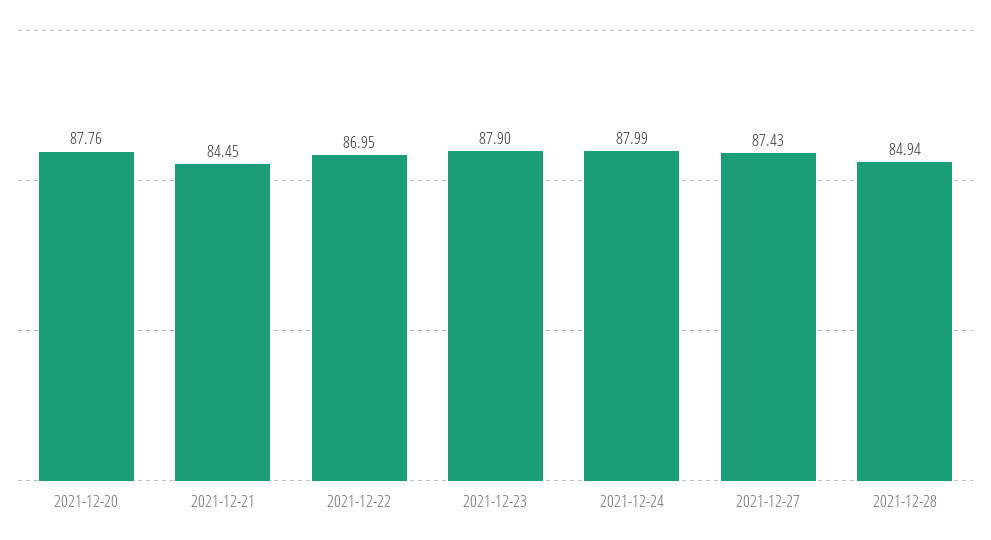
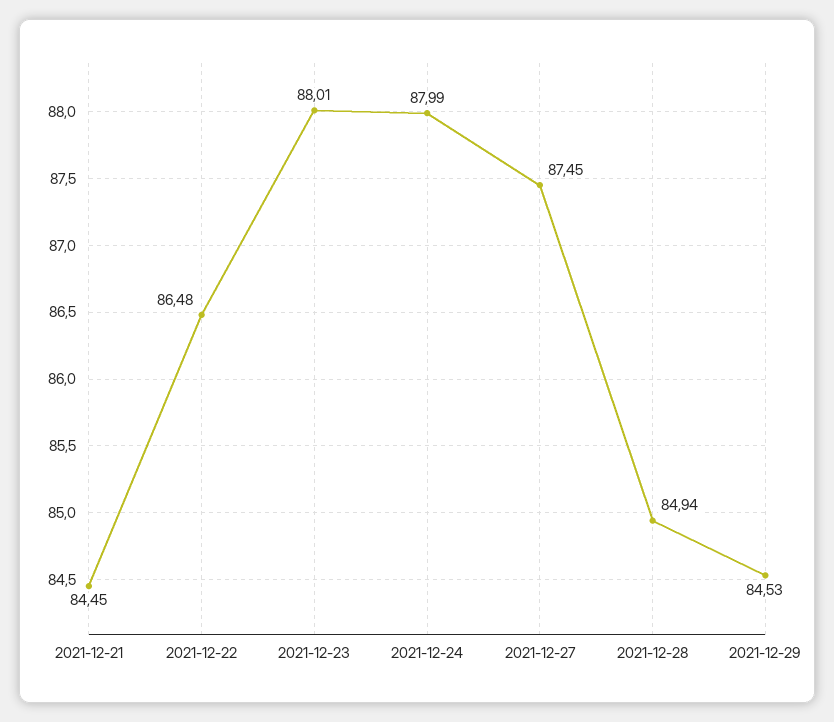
2021-12-20: 87.76 -> none
2021-12-22: 86.95 -> 86.48
2021-12-23: 87.9 -> 88.01
2021-12-27: 87.43 -> 87.45
2021-12-29: none -> 84.53

